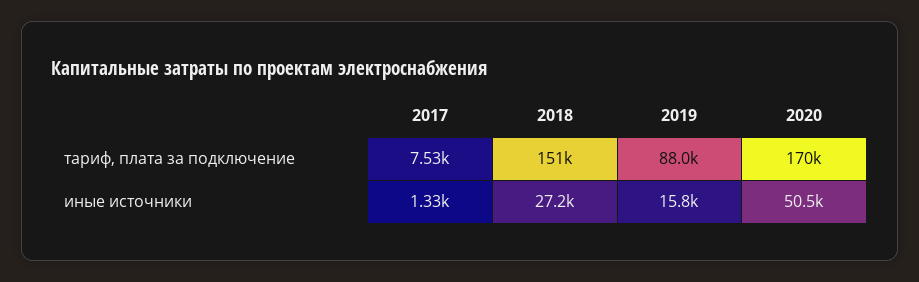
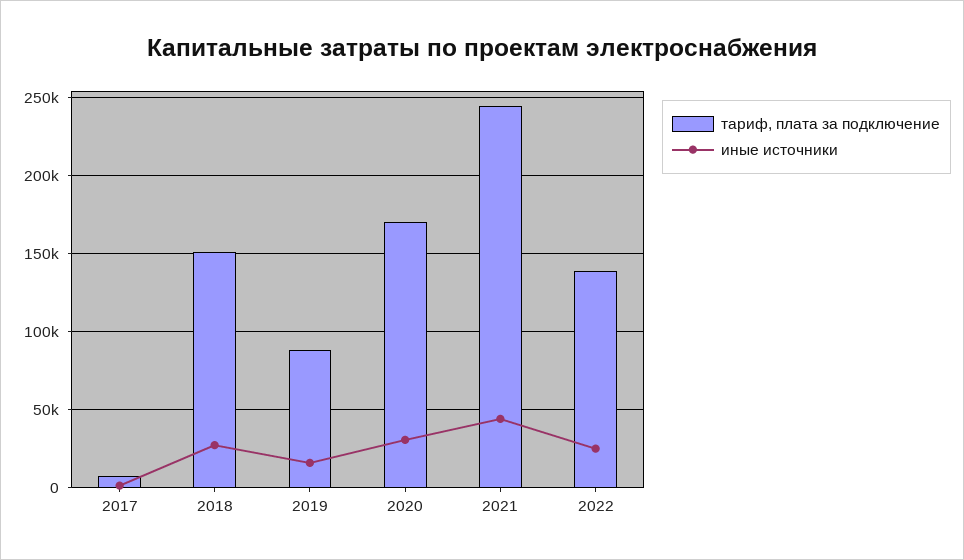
иные источники, 2020: 50500 -> 30000
тариф, плата за подключение, 2021: none -> 245000
иные источники, 2021: none -> 45000
тариф, плата за подключение, 2022: none -> 140000
иные источники, 2022: none -> 25000

